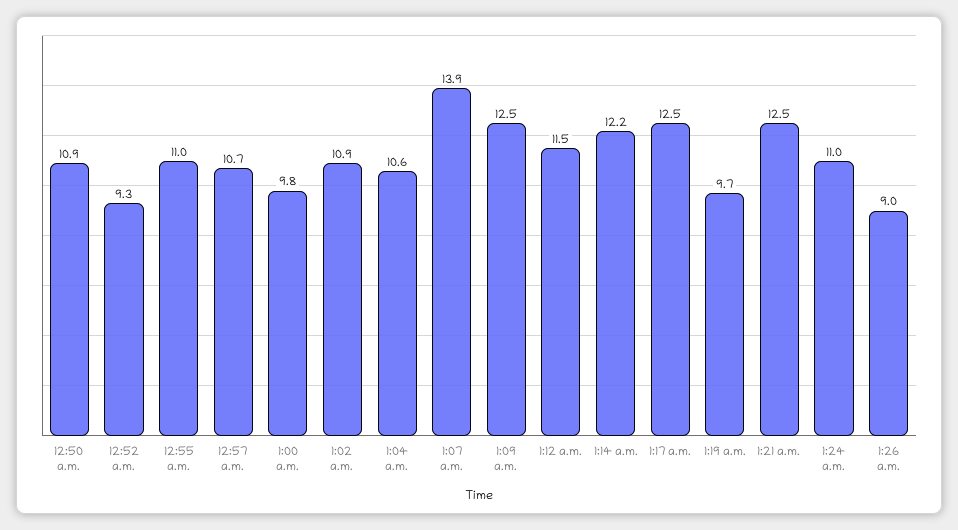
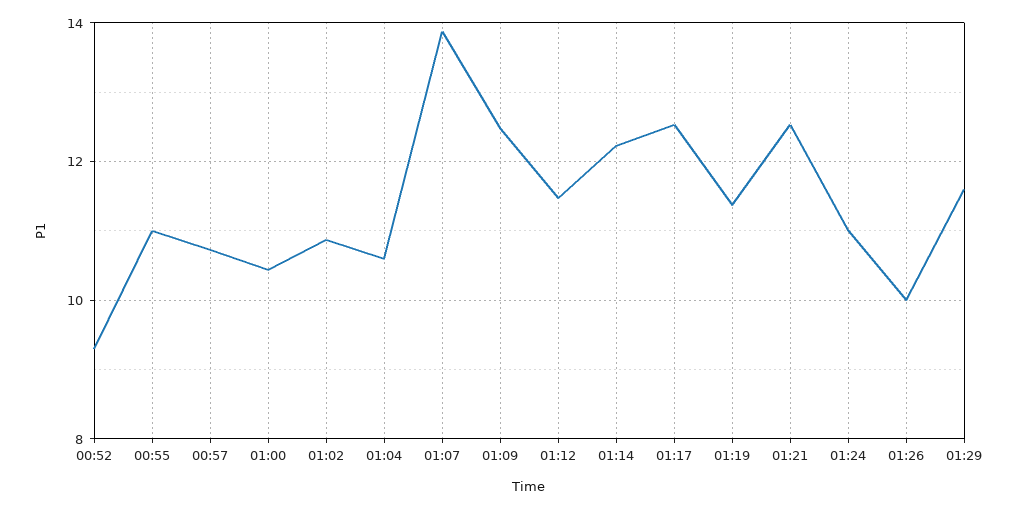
12:50 a.m.: 10.9 -> none
1:00 a.m.: 9.8 -> 10.4
1:19 a.m.: 9.7 -> 11.4
1:26 a.m.: 9 -> 10
01:29: none -> 11.6

